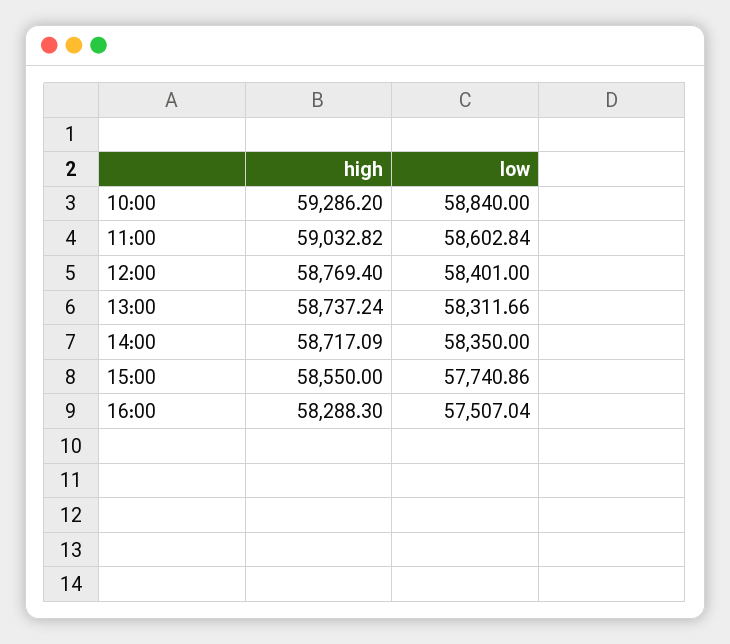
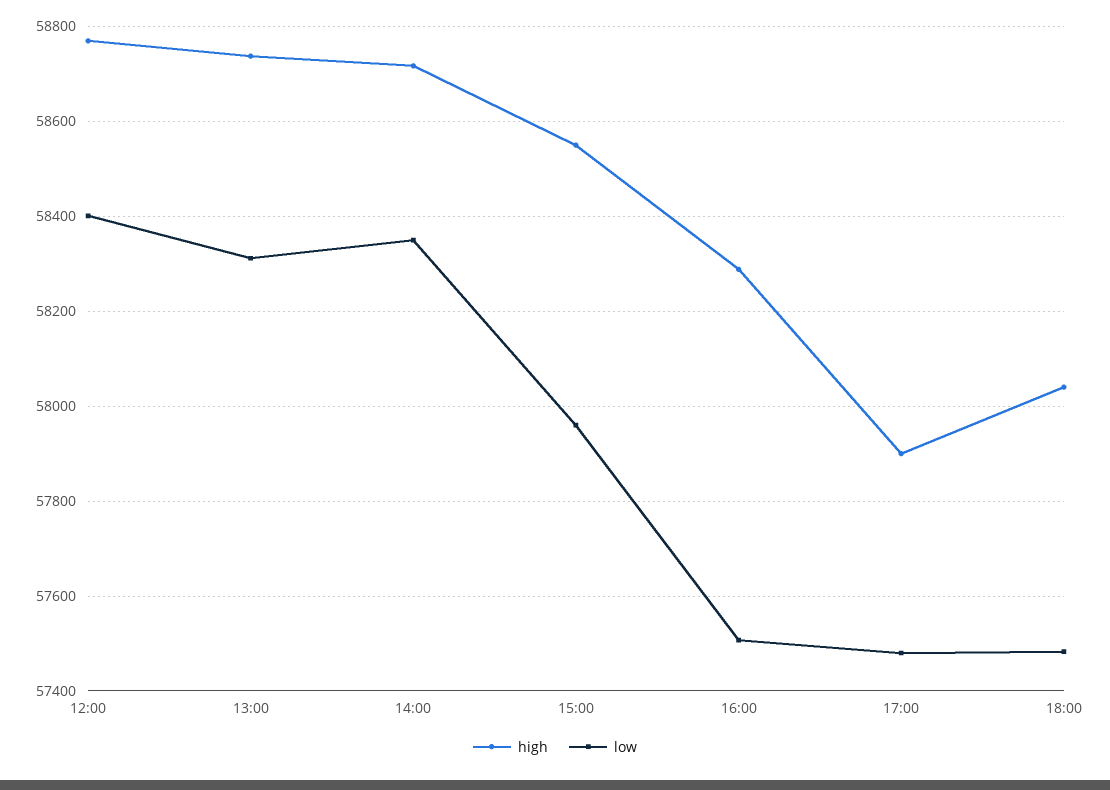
high, 10:00: 59286.2 -> none
low, 10:00: 58840 -> none
high, 11:00: 59032.82 -> none
low, 11:00: 58602.84 -> none
low, 15:00: 57740.86 -> 57960
high, 17:00: none -> 57900
low, 17:00: none -> 57480
high, 18:00: none -> 58040
low, 18:00: none -> 57480

